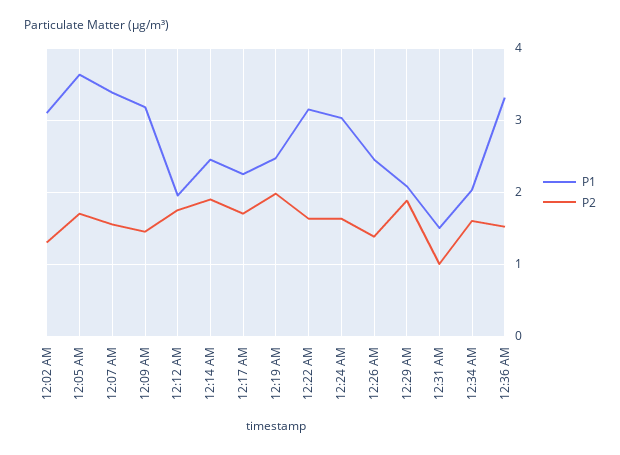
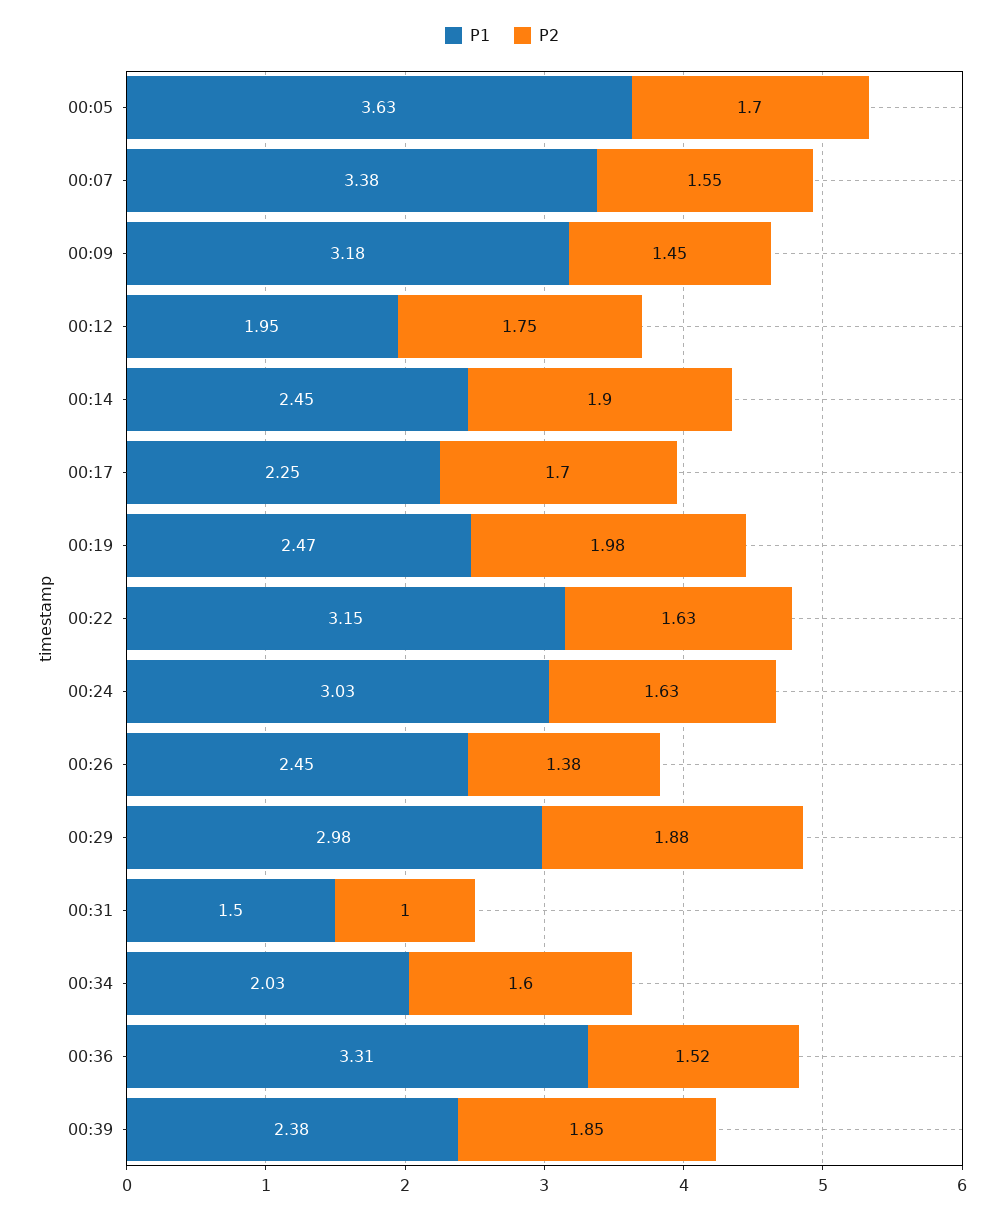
P1, 12:02 AM: 3.1 -> none
P2, 12:02 AM: 1.3 -> none
P1, 12:29 AM: 2.1 -> 2.98
P1, 00:39: none -> 2.38
P2, 00:39: none -> 1.85

